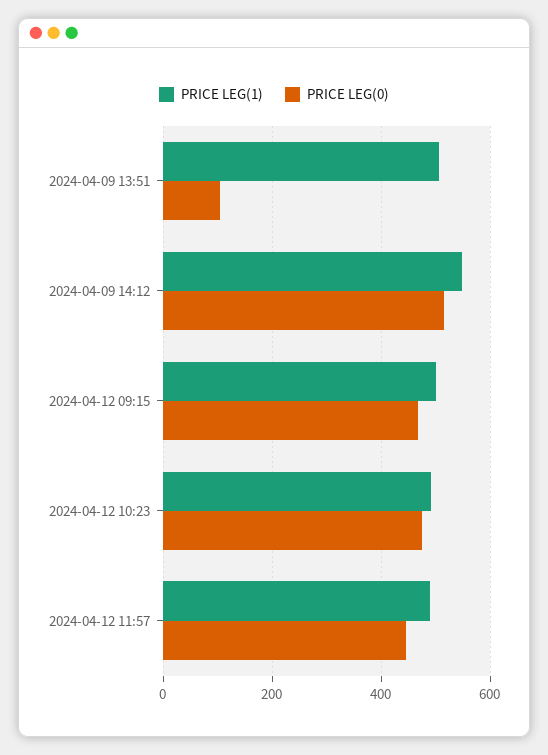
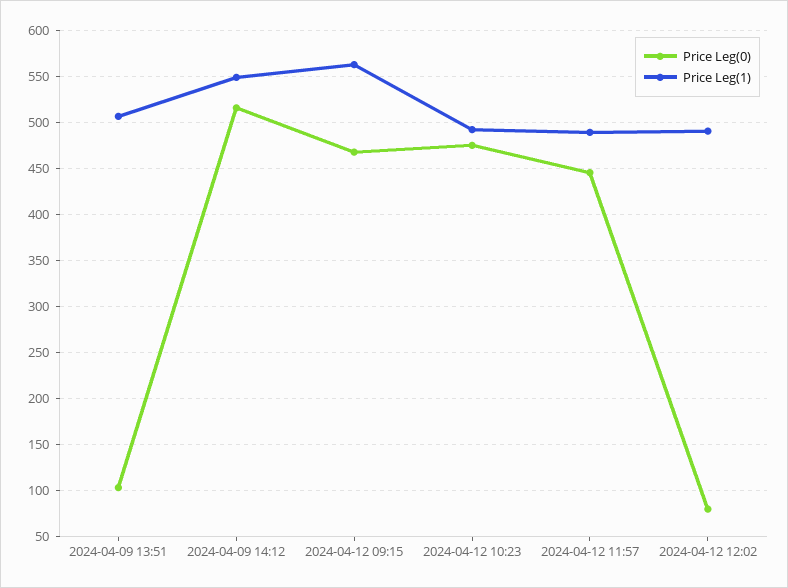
PRICE LEG(1), 2024-04-12 09:15: 500 -> 560
PRICE LEG(0), 2024-04-12 12:02: none -> 80
PRICE LEG(1), 2024-04-12 12:02: none -> 490

